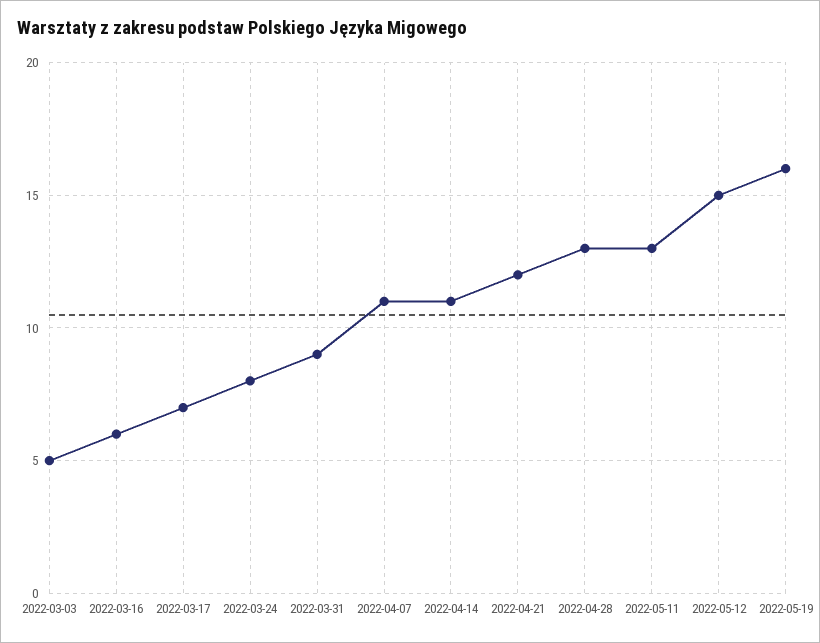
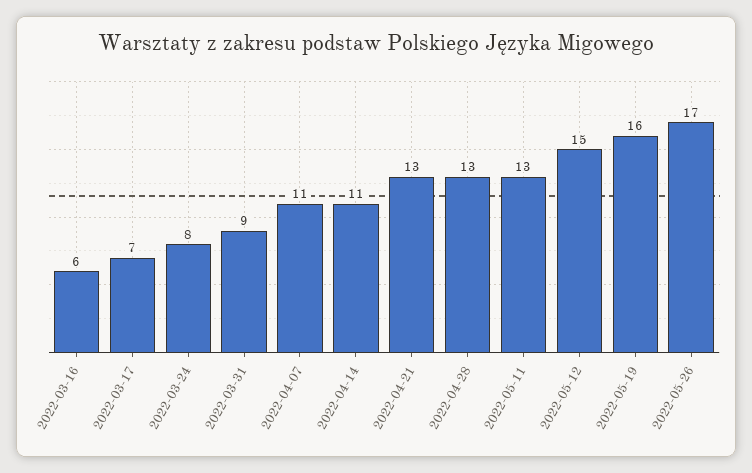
2022-03-03: 5 -> none
2022-04-21: 12 -> 13
2022-05-26: none -> 17

